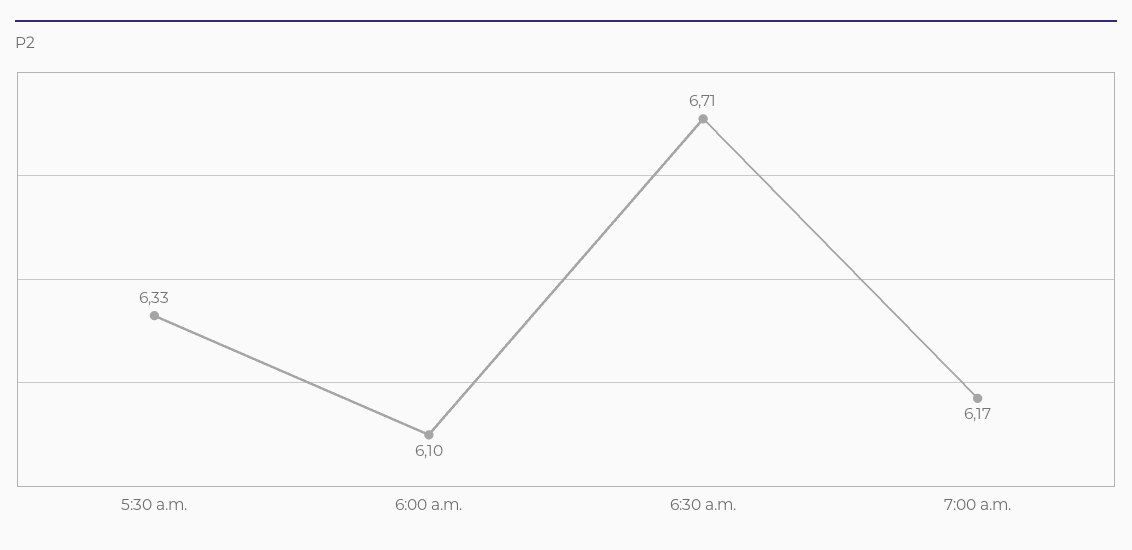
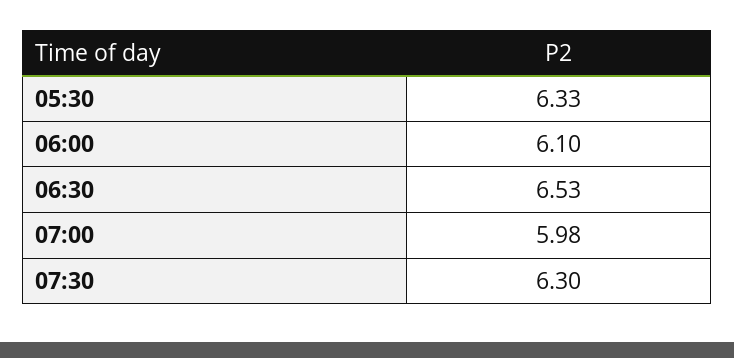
6:30 a.m.: 6.71 -> 6.53
7:00 a.m.: 6.17 -> 5.98
07:30: none -> 6.3

